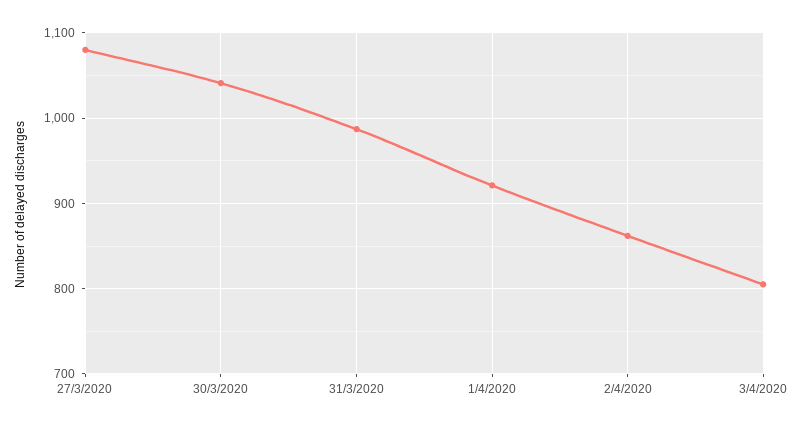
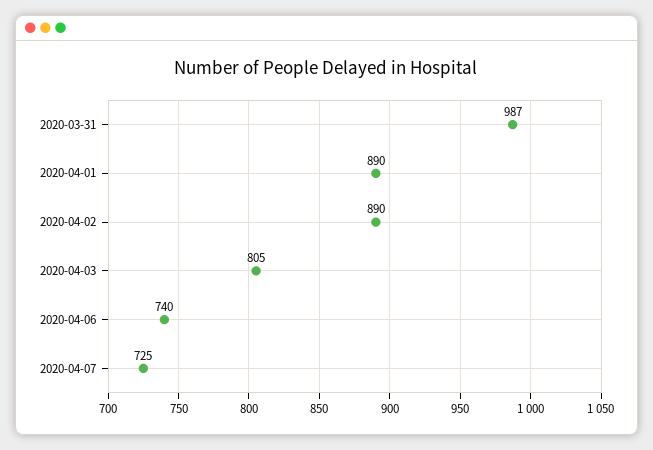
27/3/2020: 1080 -> none
30/3/2020: 1040 -> none
1/4/2020: 920 -> 890
2/4/2020: 860 -> 890
2020-04-06: none -> 740
2020-04-07: none -> 725

